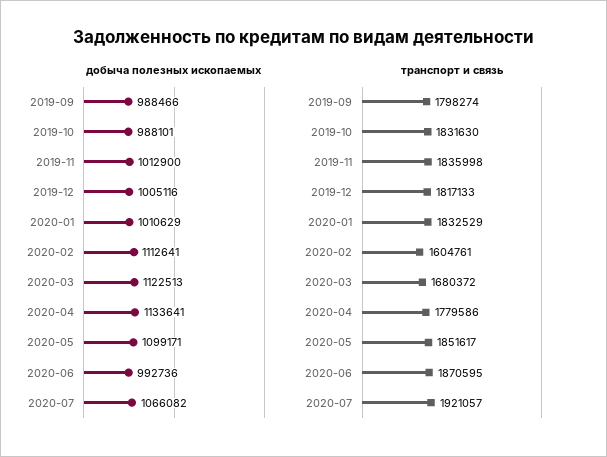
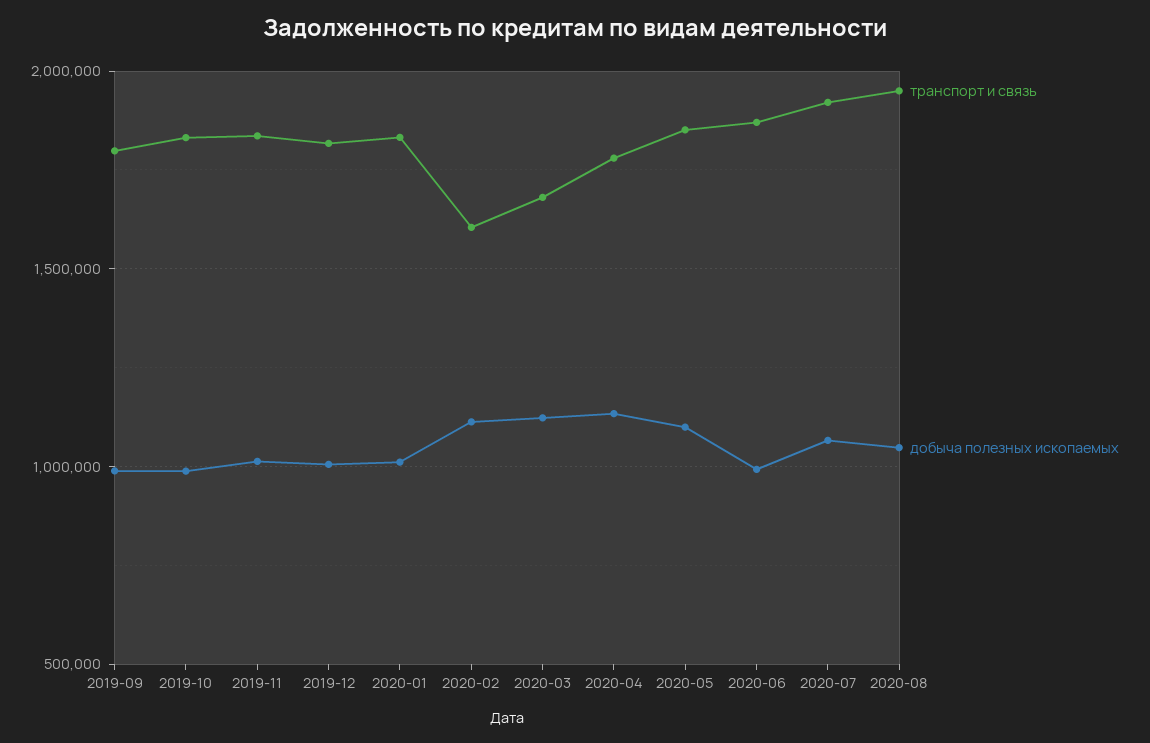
транспорт и связь, 2020-08: none -> 1950000
добыча полезных ископаемых, 2020-08: none -> 1050000

